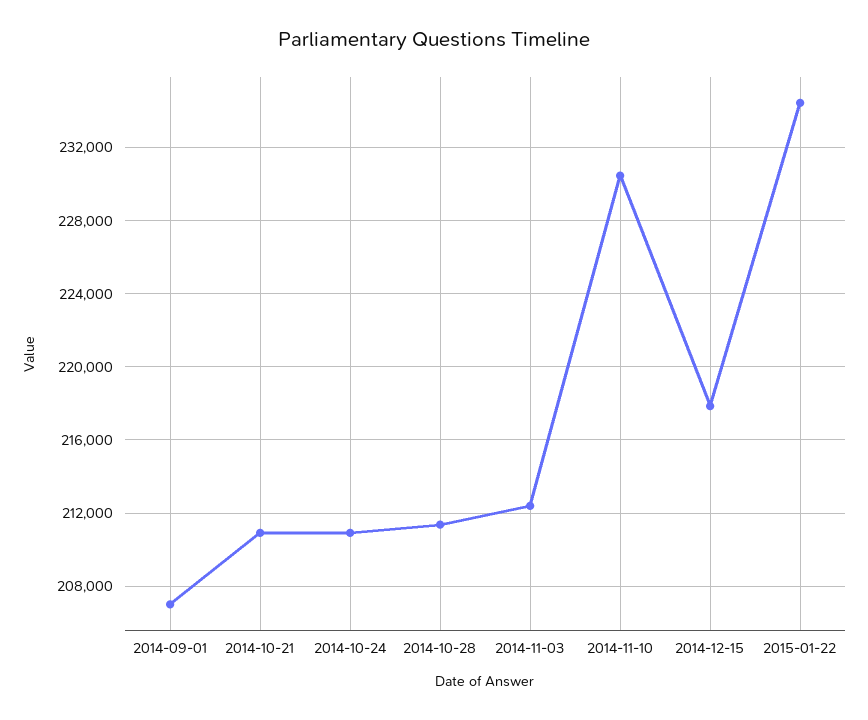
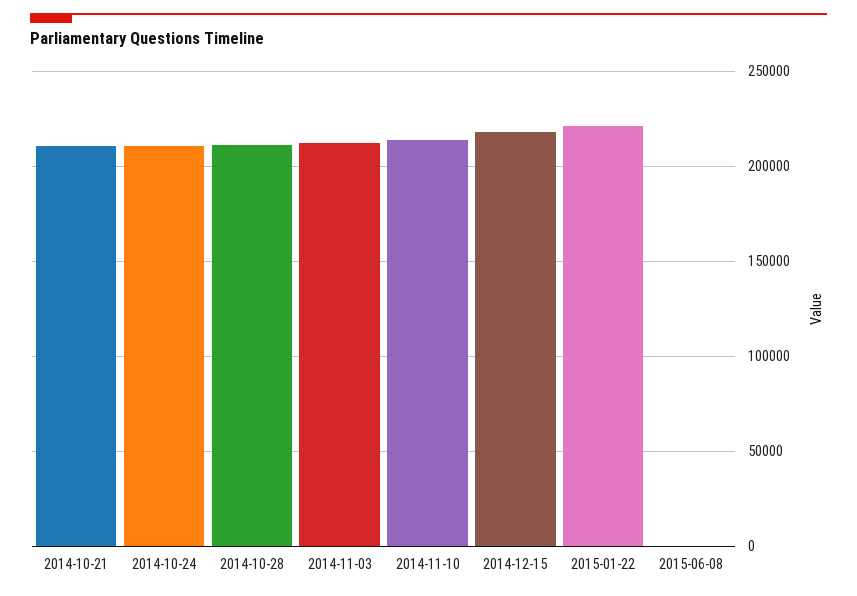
2014-09-01: 207000 -> none
2014-11-10: 230500 -> 215000
2015-01-22: 234500 -> 220000
2015-06-08: none -> 0

